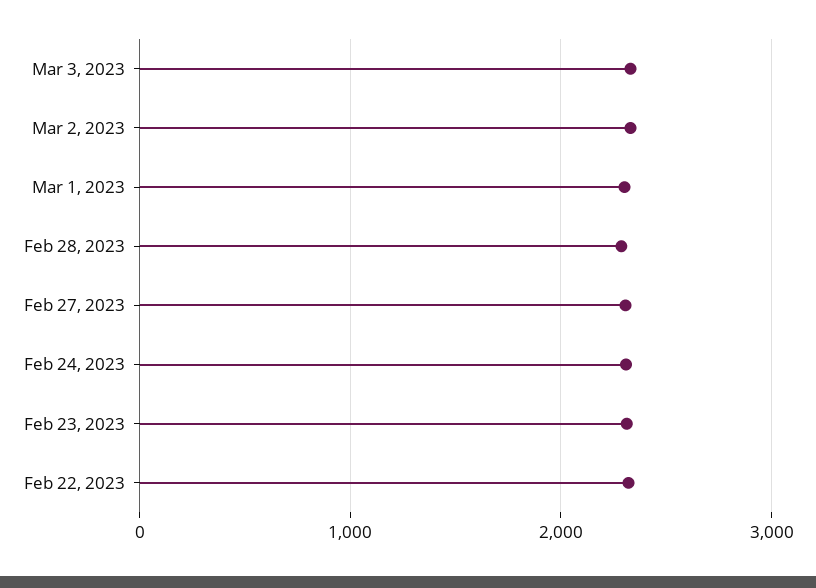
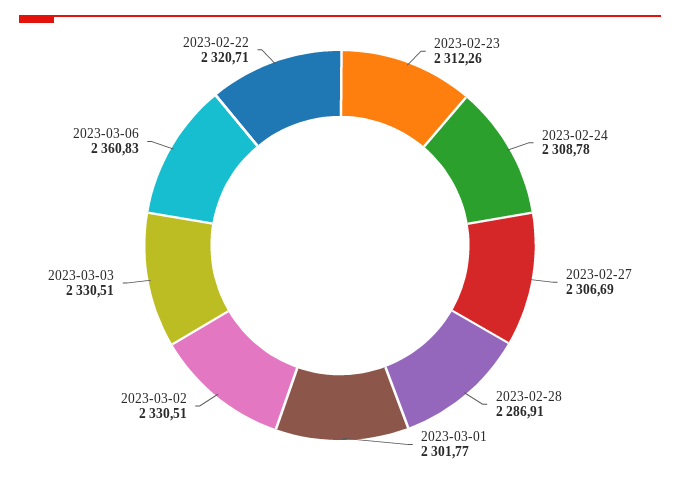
2023-03-06: none -> 2360.83

